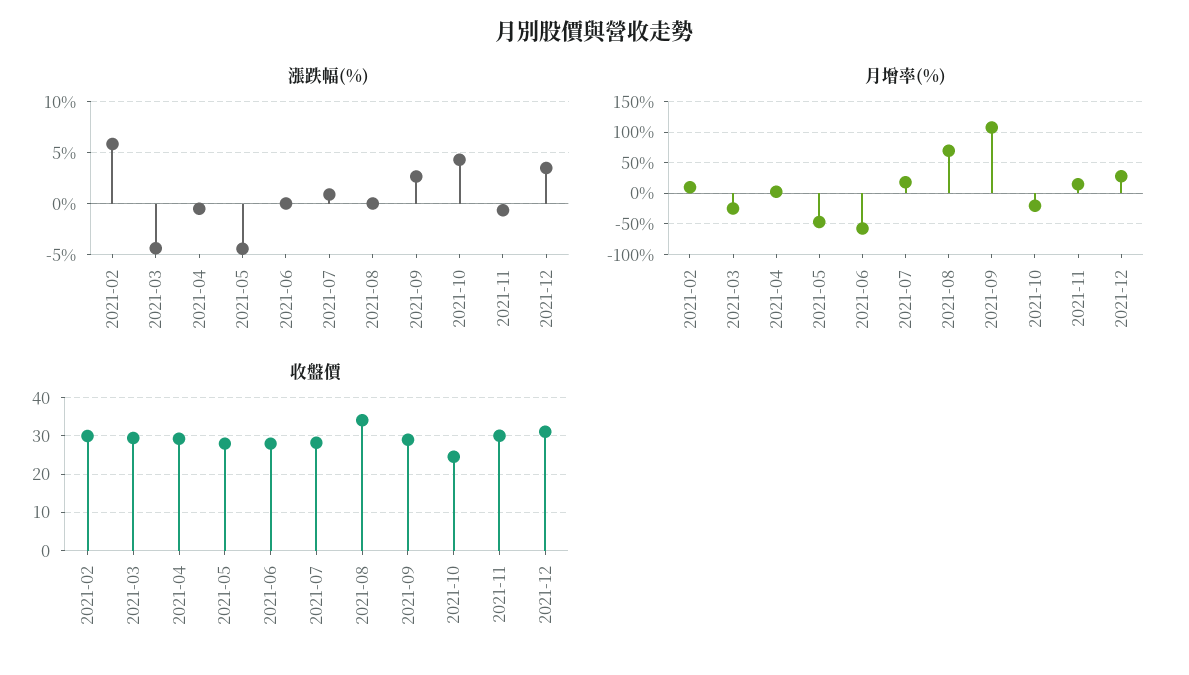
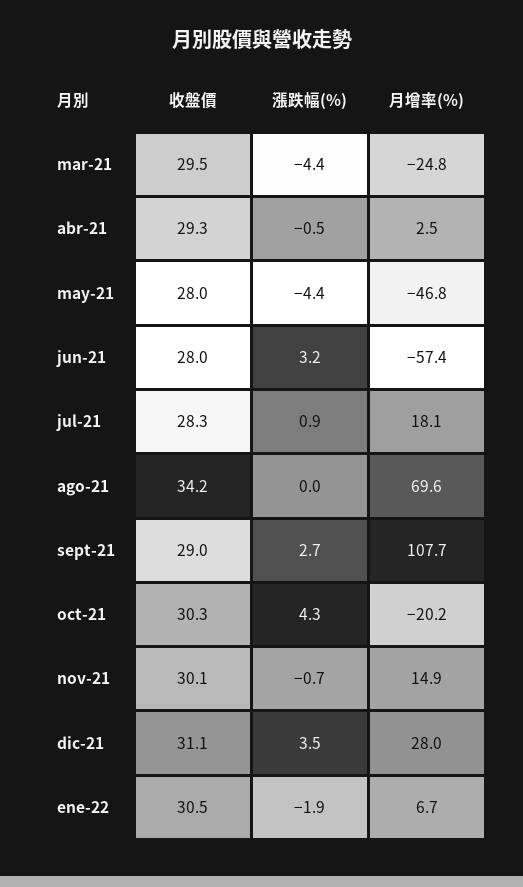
漲跌幅(%), 2021-02: 6 -> none
漲跌幅(%), 2021-06: 0 -> 3.2
月增率(%), 2021-02: 10 -> none
收盤價, 2021-02: 30 -> none
收盤價, 2021-10: 24 -> 30.3
收盤價, ene-22: none -> 30.5
漲跌幅(%), ene-22: none -> -1.9
月增率(%), ene-22: none -> 6.7

